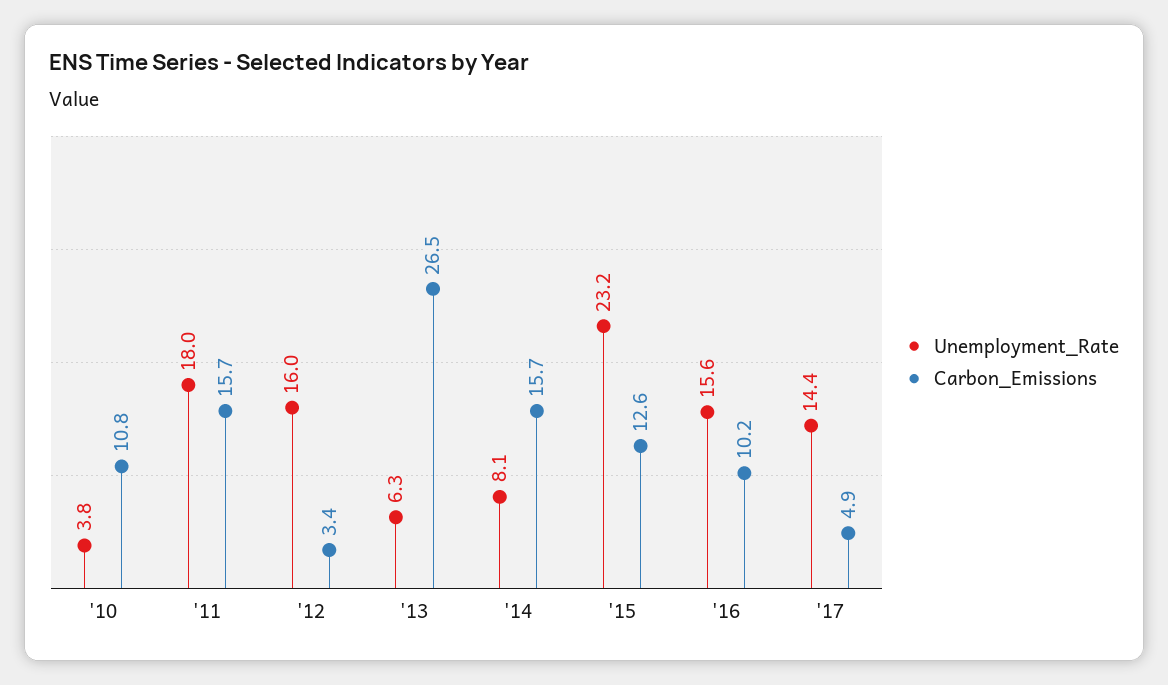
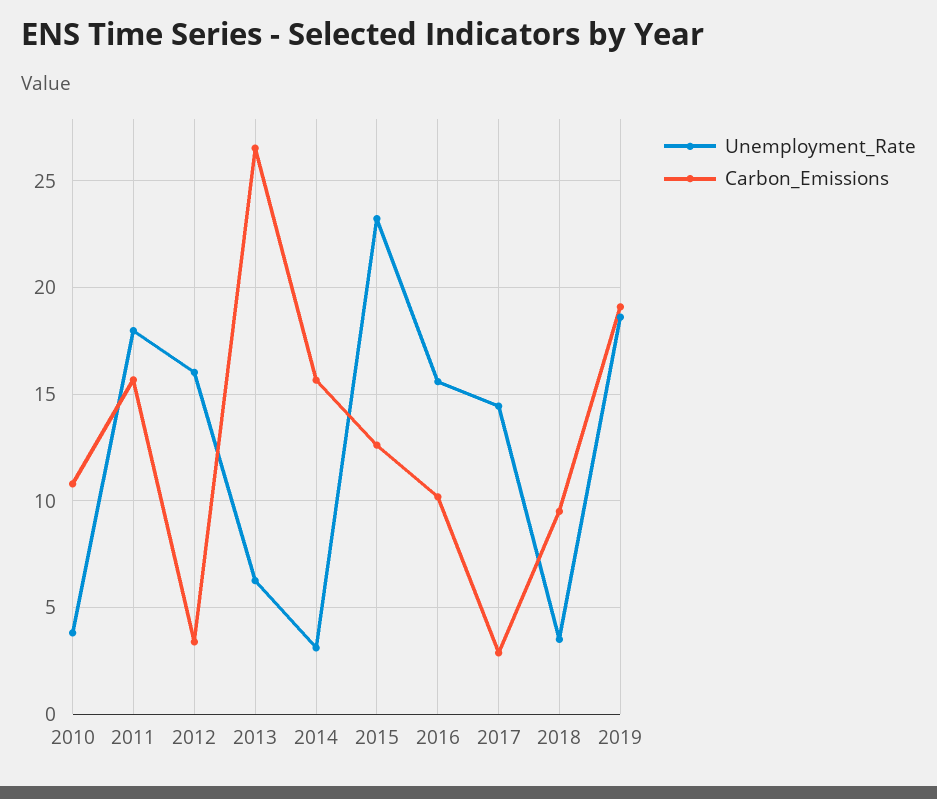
Unemployment_Rate, '14: 8.1 -> 3
Carbon_Emissions, '17: 4.9 -> 3
Unemployment_Rate, 2018: none -> 3.5
Carbon_Emissions, 2018: none -> 9.5
Unemployment_Rate, 2019: none -> 18.5
Carbon_Emissions, 2019: none -> 19

